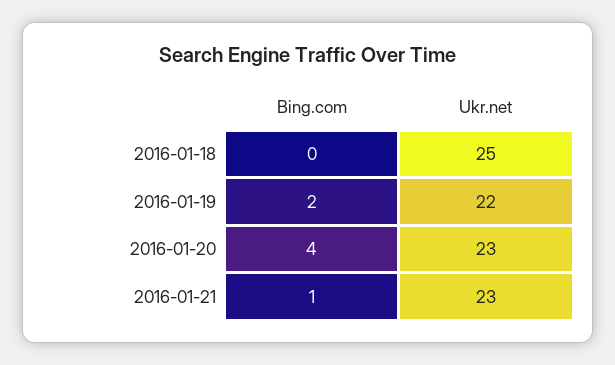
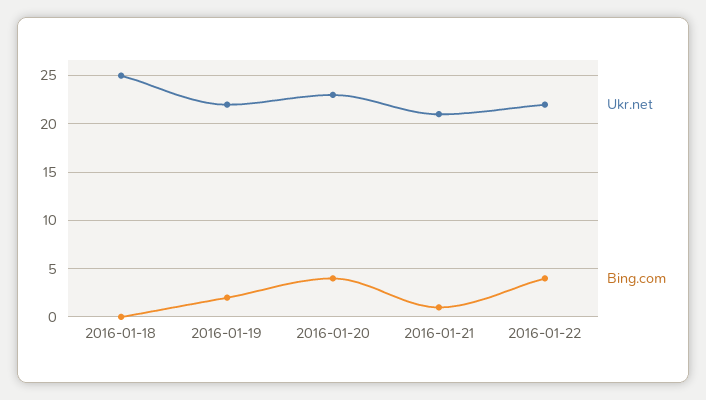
Ukr.net, 2016-01-21: 23 -> 21
Ukr.net, 2016-01-22: none -> 22
Bing.com, 2016-01-22: none -> 4

